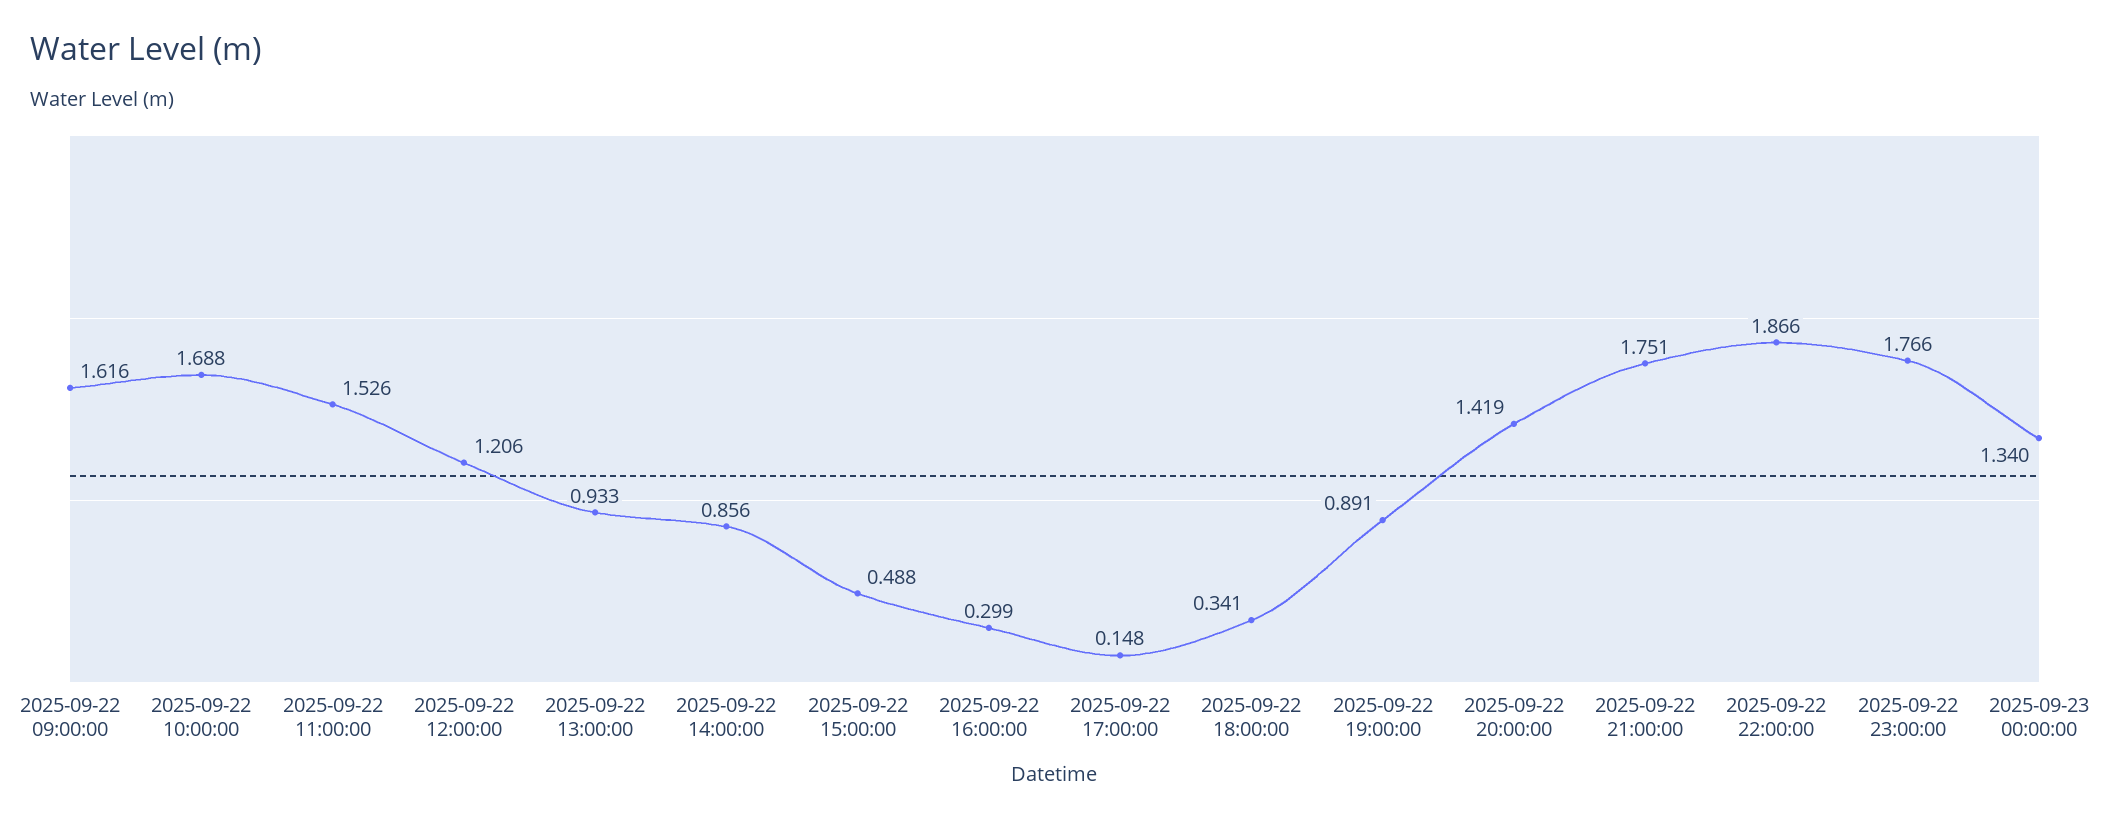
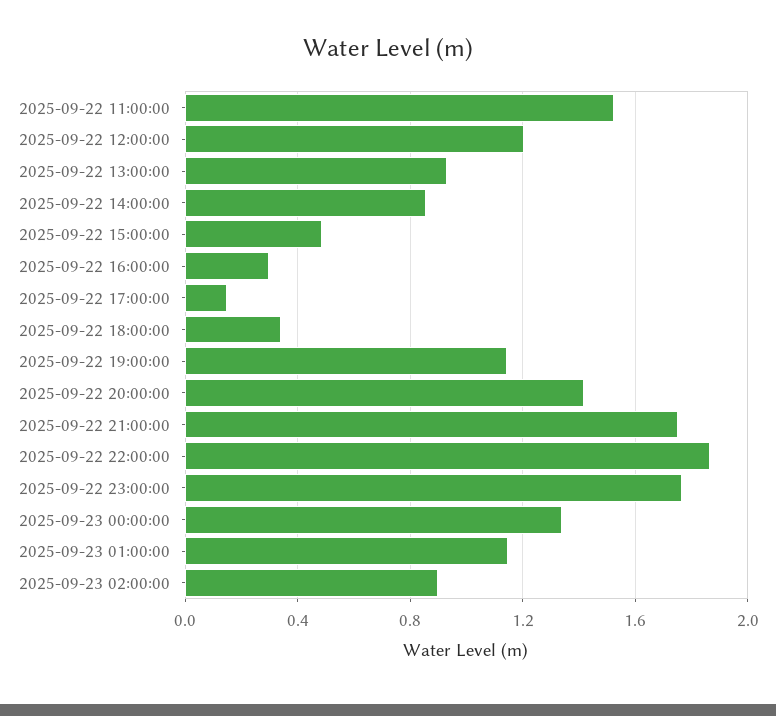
2025-09-22 09:00:00: 1.616 -> none
2025-09-22 10:00:00: 1.688 -> none
2025-09-22 19:00:00: 0.891 -> 1.15
2025-09-23 01:00:00: none -> 1.15
2025-09-23 02:00:00: none -> 0.9

